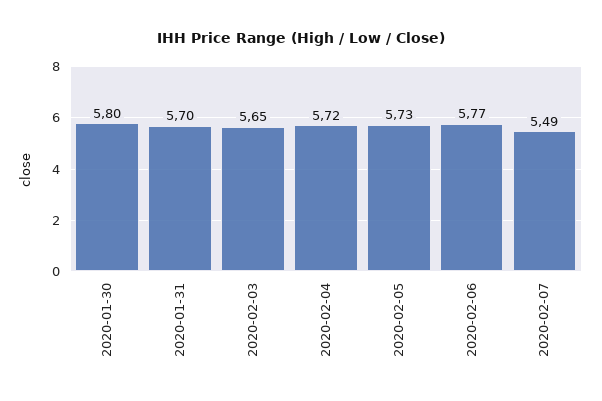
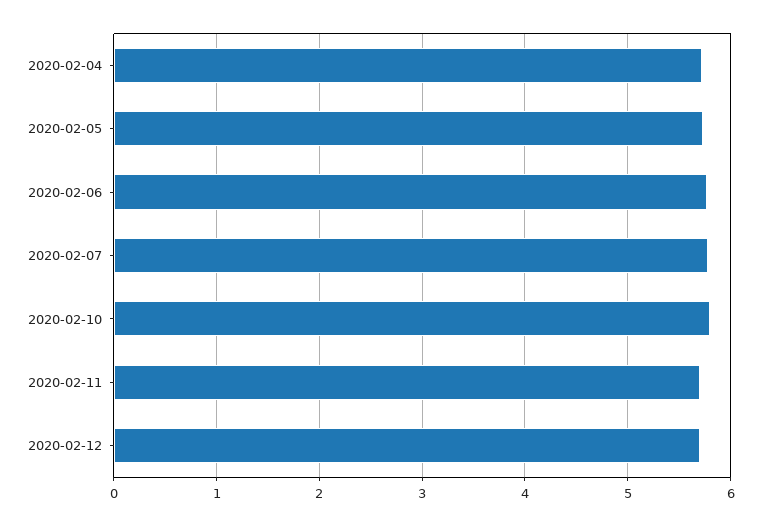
2020-01-30: 5.8 -> none
2020-01-31: 5.7 -> none
2020-02-03: 5.65 -> none
2020-02-07: 5.49 -> 5.8
2020-02-10: none -> 5.8
2020-02-11: none -> 5.7
2020-02-12: none -> 5.7

